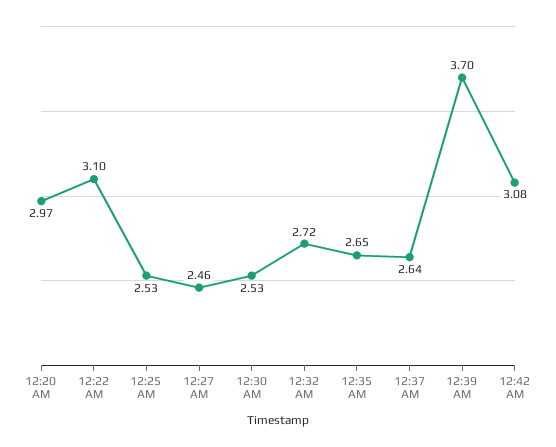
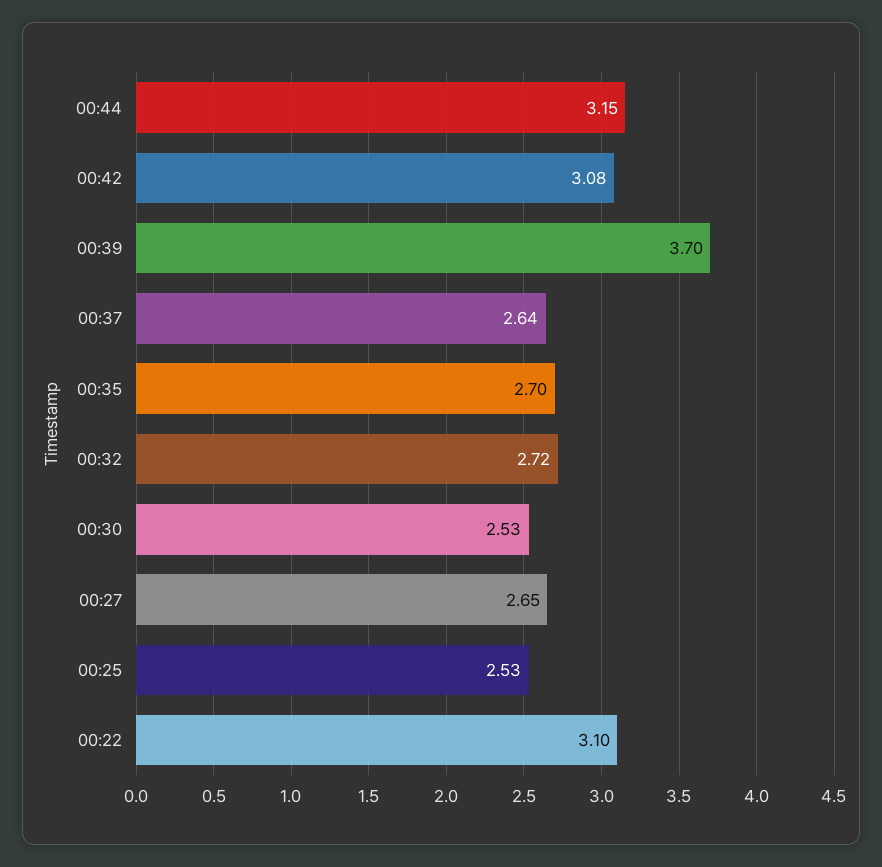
12:20 AM: 2.97 -> none
12:27 AM: 2.46 -> 2.65
12:35 AM: 2.65 -> 2.7
00:44: none -> 3.15

